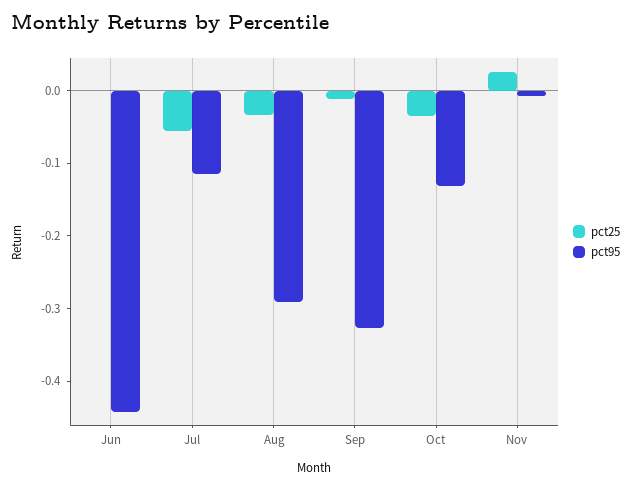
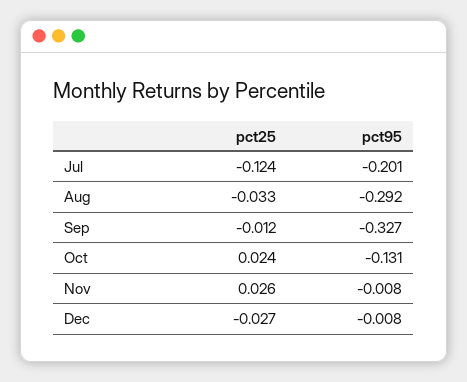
pct25, Jun: 0 -> none
pct95, Jun: -0.44 -> none
pct25, Jul: -0.06 -> -0.124
pct95, Jul: -0.12 -> -0.201
pct25, Oct: -0.04 -> 0.024
pct25, Dec: none -> -0.027
pct95, Dec: none -> -0.008

